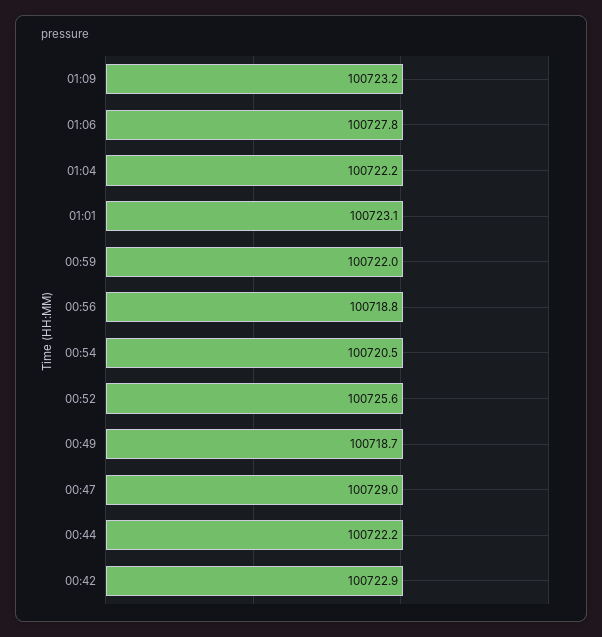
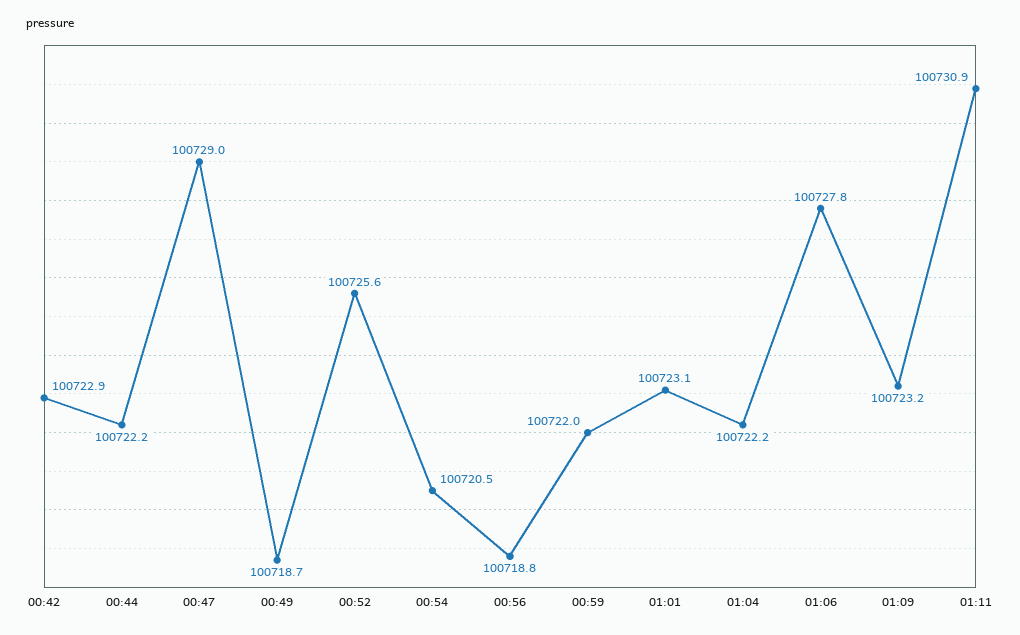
01:11: none -> 100730.9

